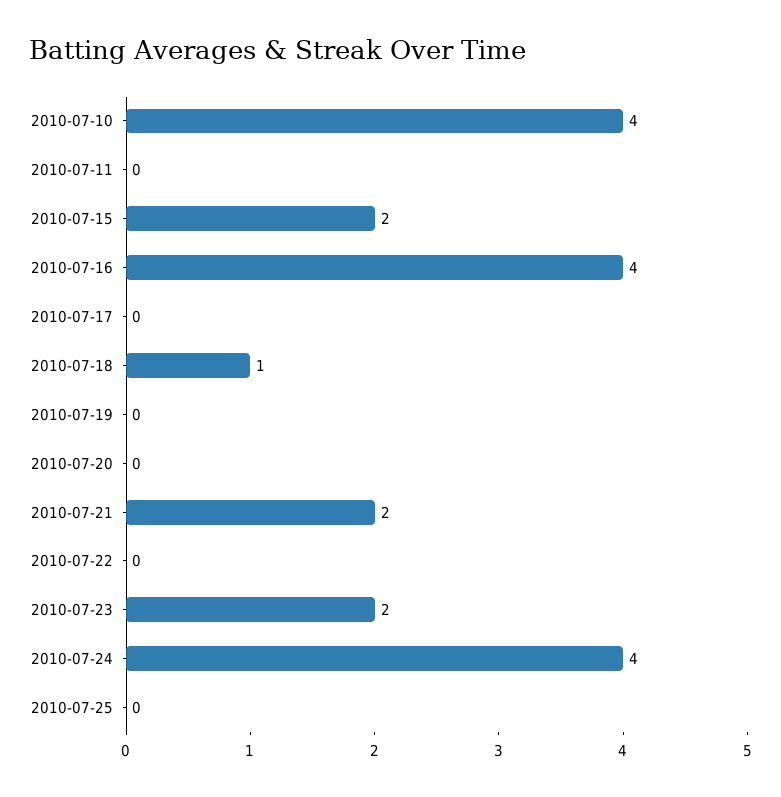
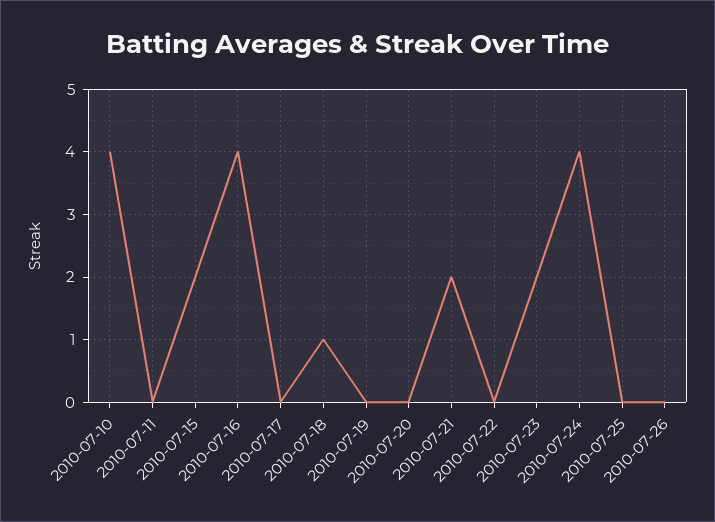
2010-07-26: none -> 0

